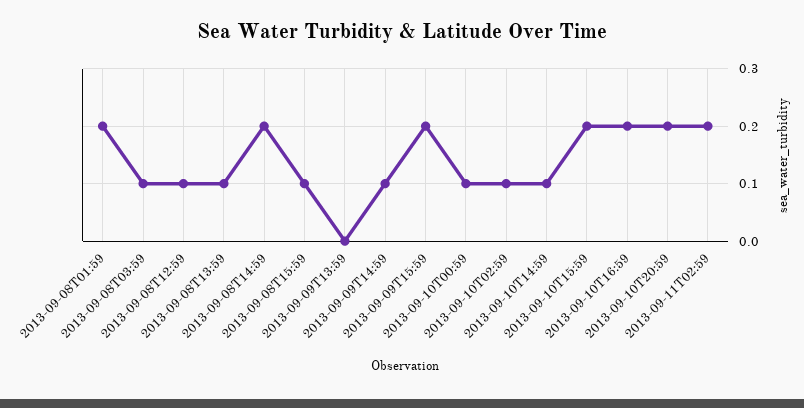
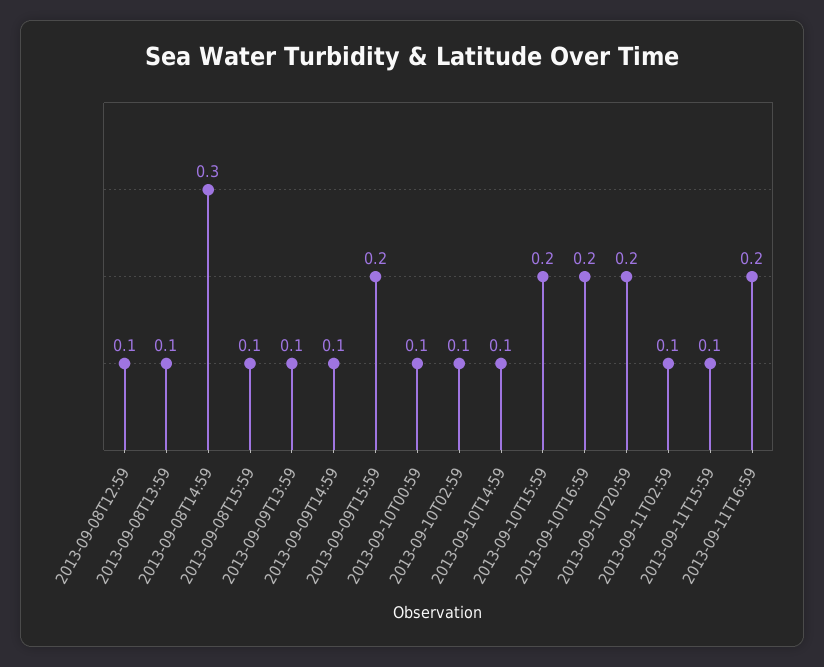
2013-09-08T01:59: 0.2 -> none
2013-09-08T03:59: 0.1 -> none
2013-09-08T14:59: 0.2 -> 0.3
2013-09-09T13:59: 0 -> 0.1
2013-09-11T02:59: 0.2 -> 0.1
2013-09-11T15:59: none -> 0.1
2013-09-11T16:59: none -> 0.2

